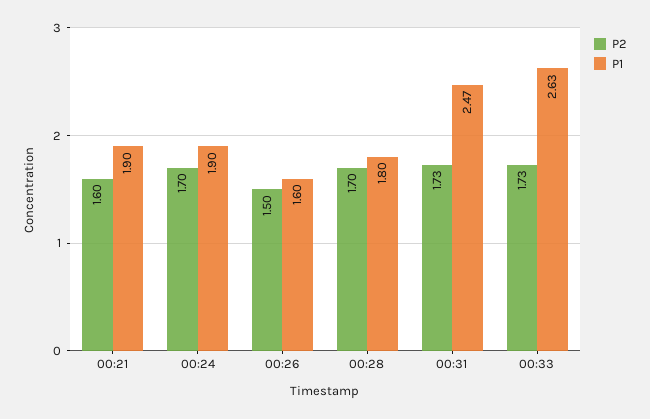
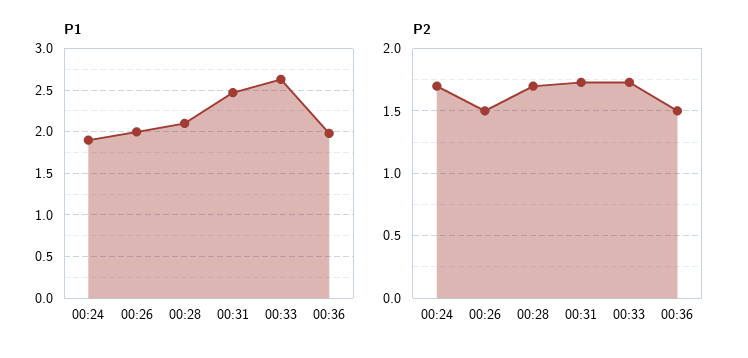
P2, 00:21: 1.6 -> none
P1, 00:21: 1.9 -> none
P1, 00:26: 1.6 -> 2
P1, 00:28: 1.8 -> 2.1
P1, 00:36: none -> 2
P2, 00:36: none -> 1.5

